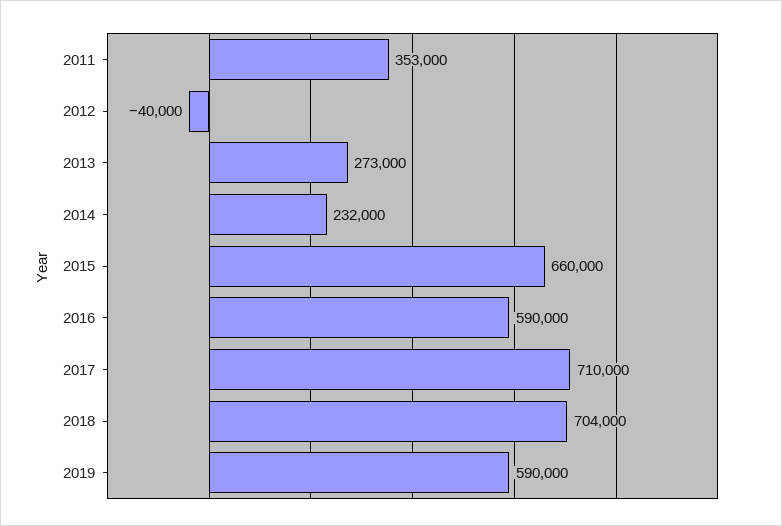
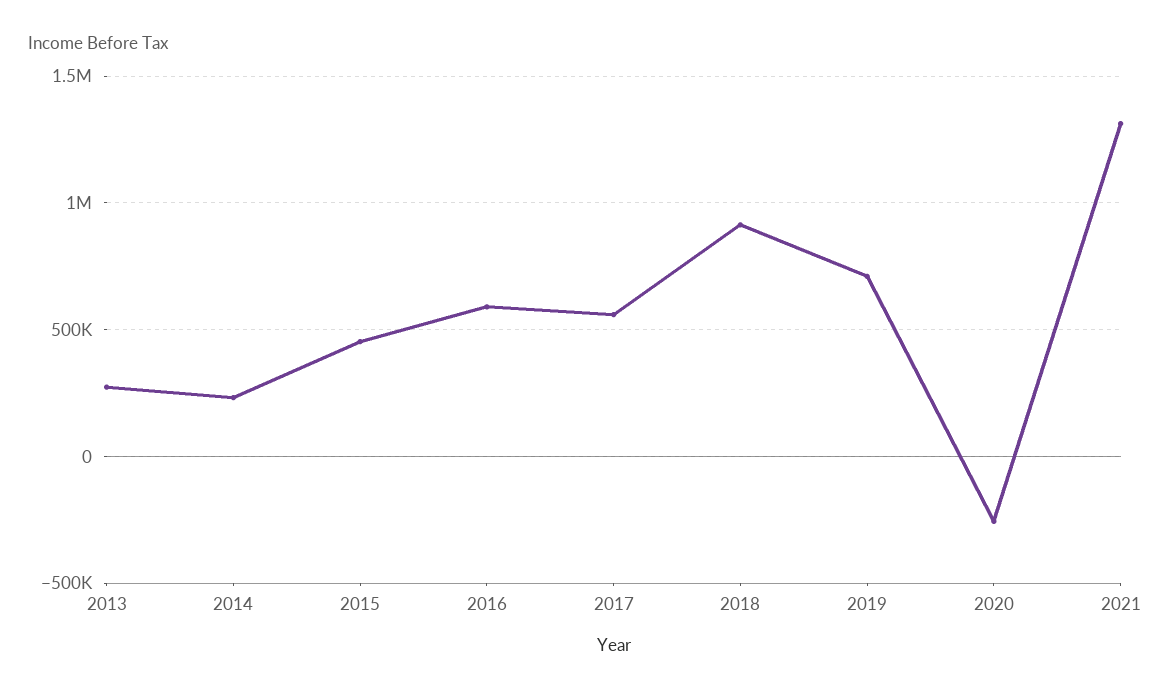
2011: 353000 -> none
2012: -40000 -> none
2015: 660000 -> 450000
2017: 710000 -> 550000
2018: 704000 -> 900000
2019: 590000 -> 700000
2020: none -> -250000
2021: none -> 1300000

